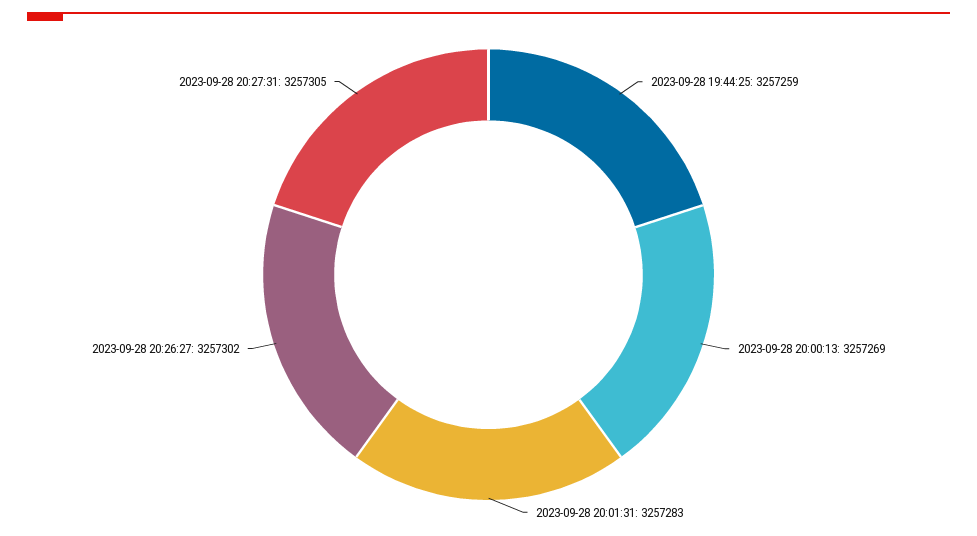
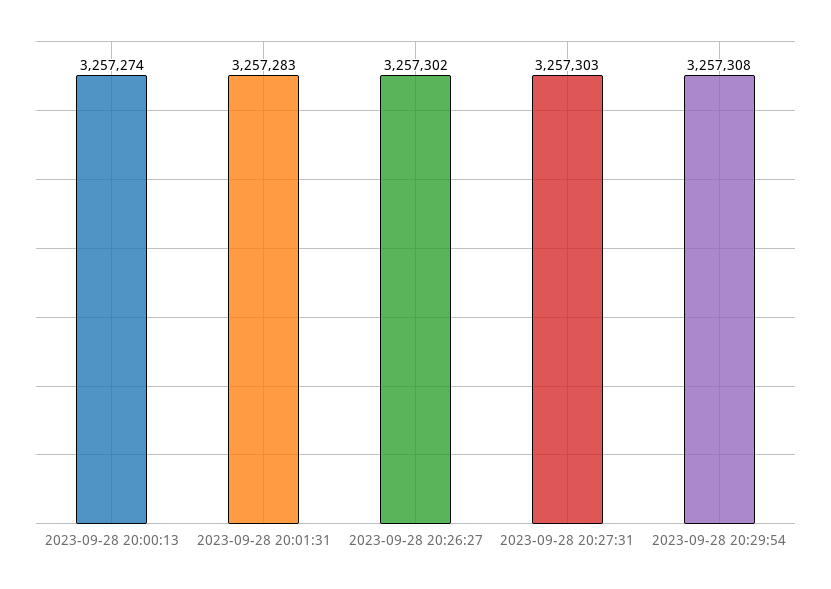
2023-09-28 19:44:25: 3257259 -> none
2023-09-28 20:00:13: 3257269 -> 3257274
2023-09-28 20:27:31: 3257305 -> 3257303
2023-09-28 20:29:54: none -> 3257308

